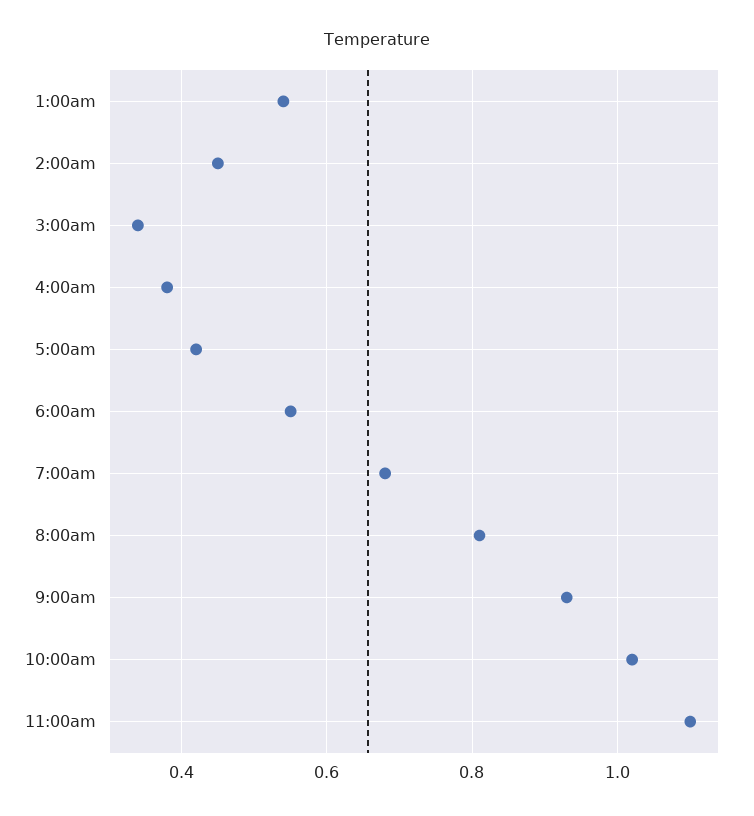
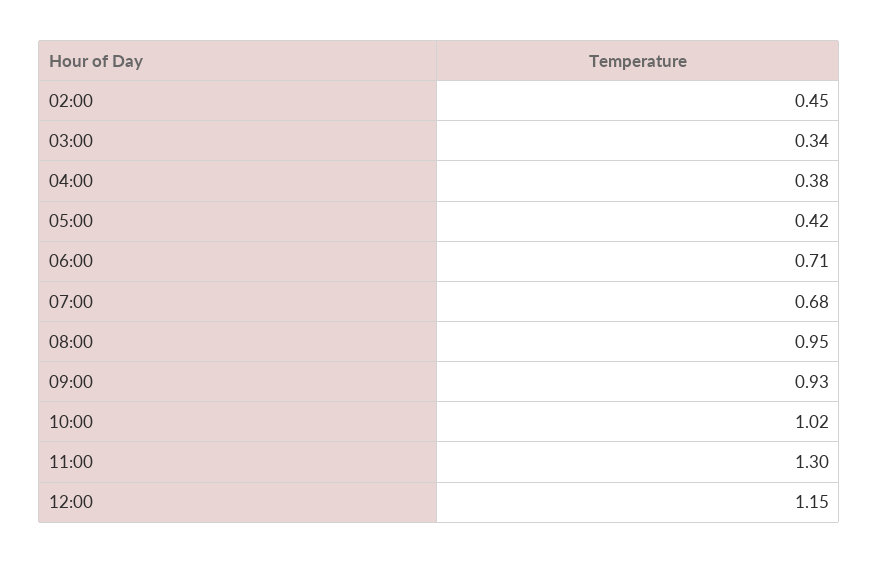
1:00am: 0.55 -> none
6:00am: 0.55 -> 0.71
8:00am: 0.8 -> 0.95
11:00am: 1.1 -> 1.3
12:00: none -> 1.15

